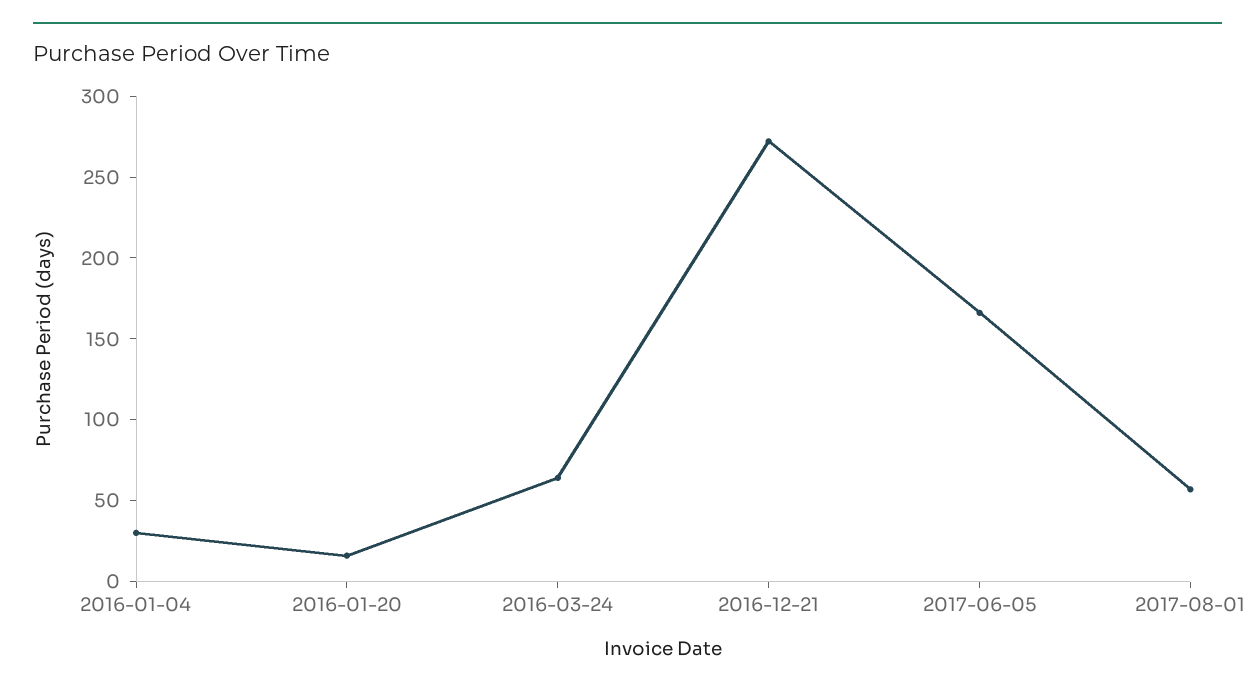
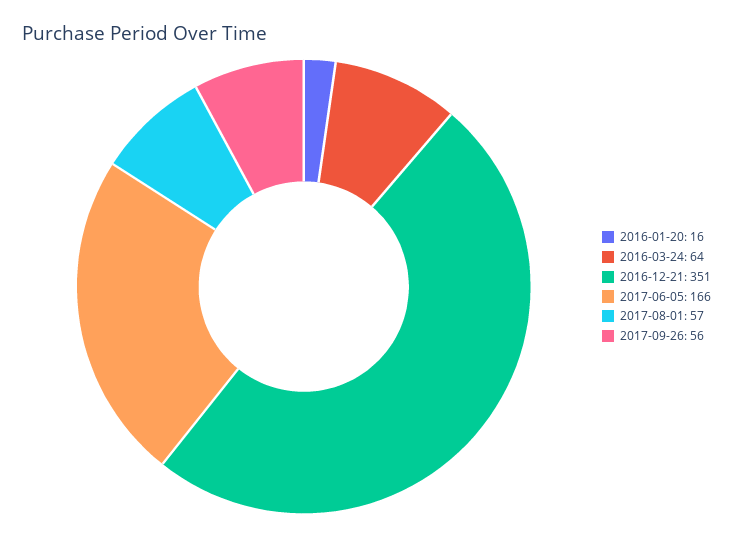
2016-01-04: 30 -> none
2016-12-21: 270 -> 351
2017-09-26: none -> 56

